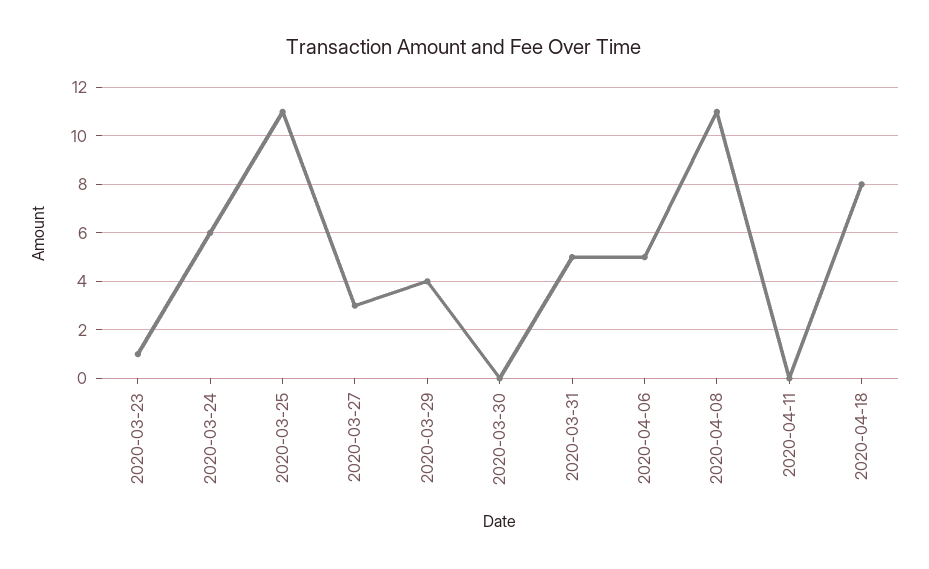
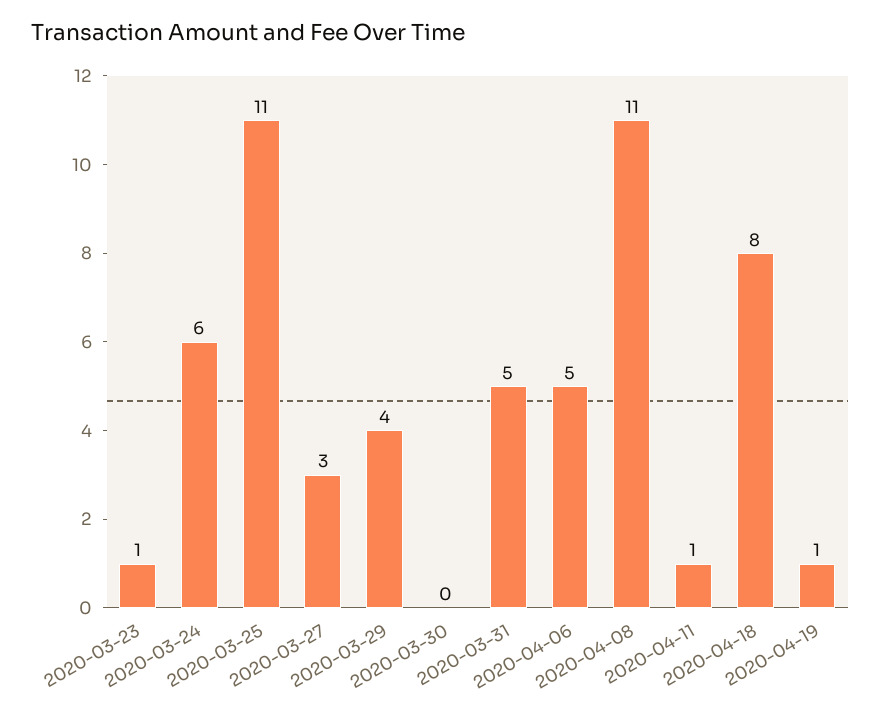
2020-04-11: 0 -> 1
2020-04-19: none -> 1

